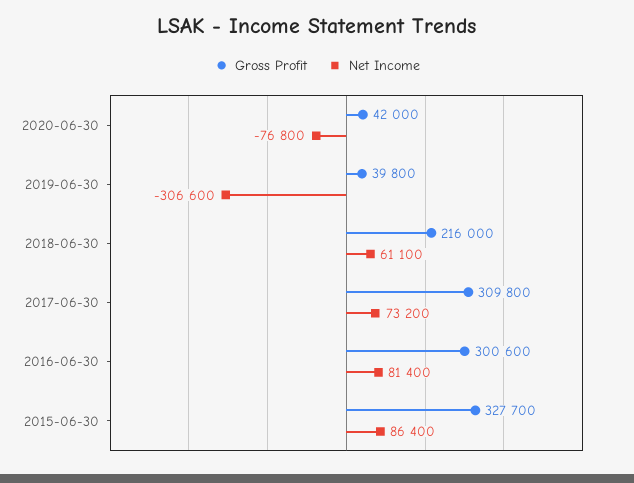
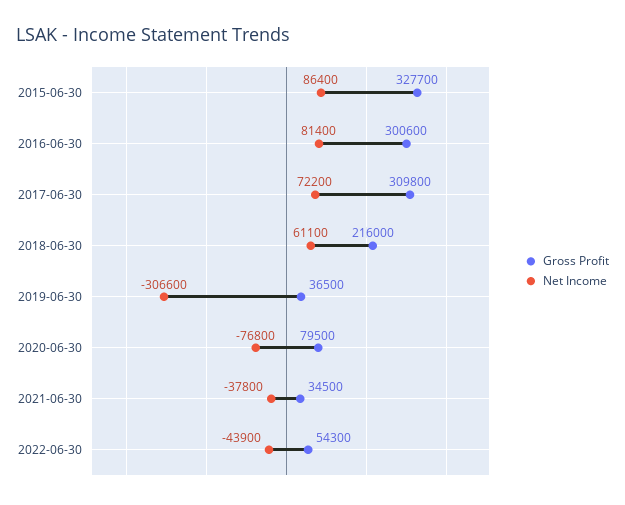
Gross Profit, 2020-06-30: 42000 -> 79500
Gross Profit, 2019-06-30: 39800 -> 36500
Net Income, 2017-06-30: 73200 -> 72200
Gross Profit, 2021-06-30: none -> 34500
Net Income, 2021-06-30: none -> -37800
Gross Profit, 2022-06-30: none -> 54300
Net Income, 2022-06-30: none -> -43900

